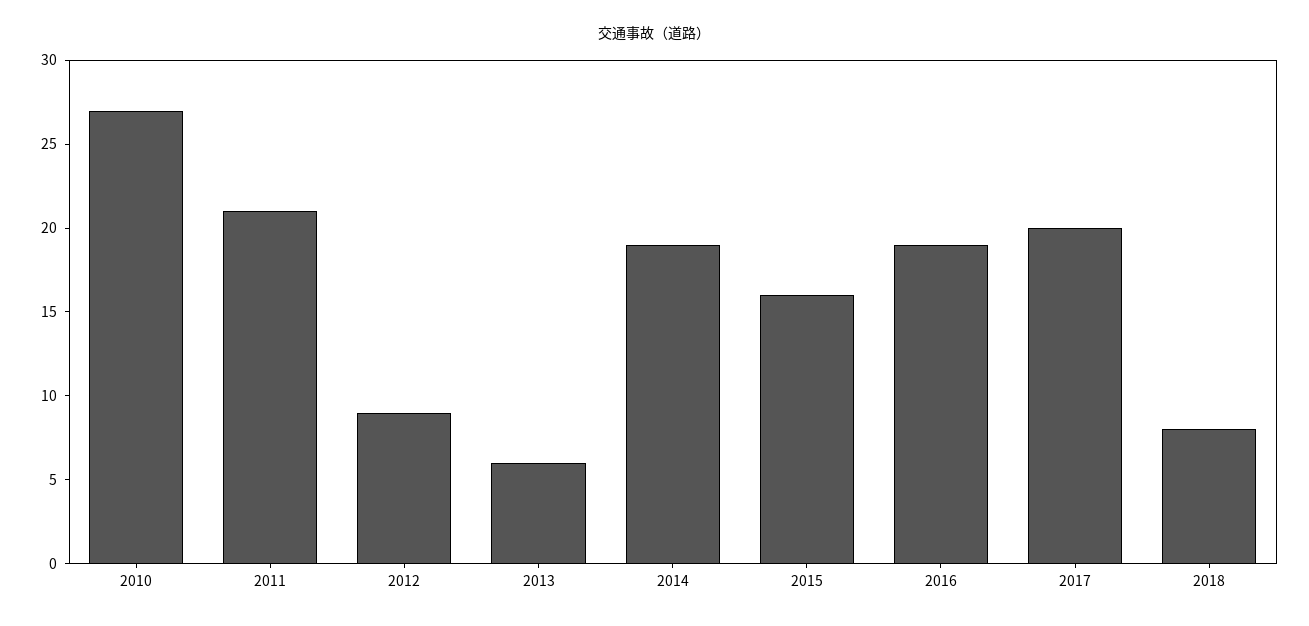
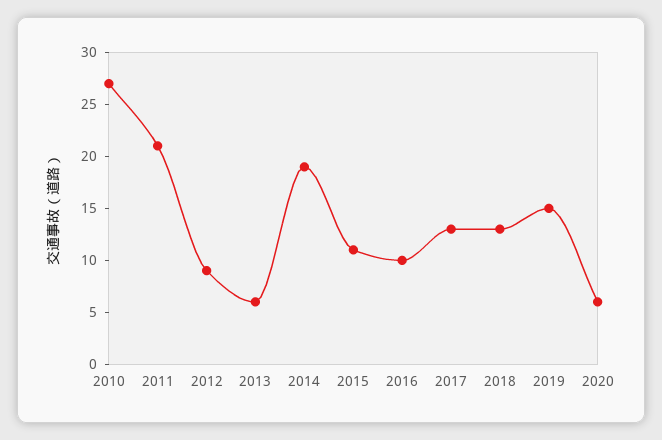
2015: 16 -> 11
2016: 19 -> 10
2017: 20 -> 13
2018: 8 -> 13
2019: none -> 15
2020: none -> 6

